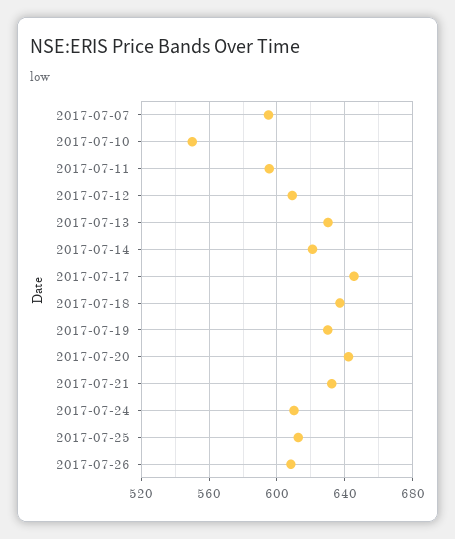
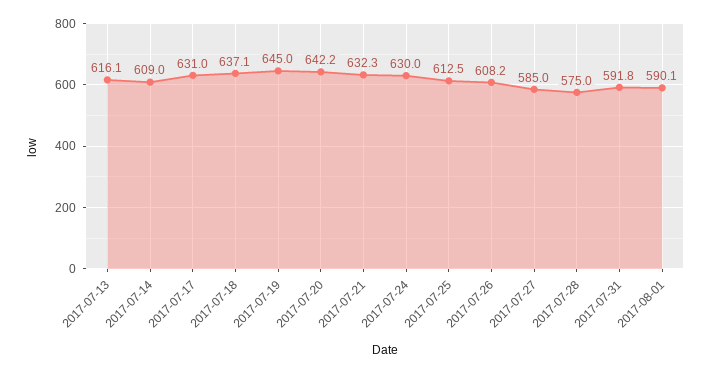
2017-07-07: 595 -> none
2017-07-10: 550 -> none
2017-07-11: 595 -> none
2017-07-12: 610 -> none
2017-07-13: 630 -> 616.1
2017-07-14: 620 -> 609
2017-07-17: 645 -> 631
2017-07-19: 630 -> 645
2017-07-24: 610 -> 630
2017-07-27: none -> 585
2017-07-28: none -> 575
2017-07-31: none -> 591.8
2017-08-01: none -> 590.1

